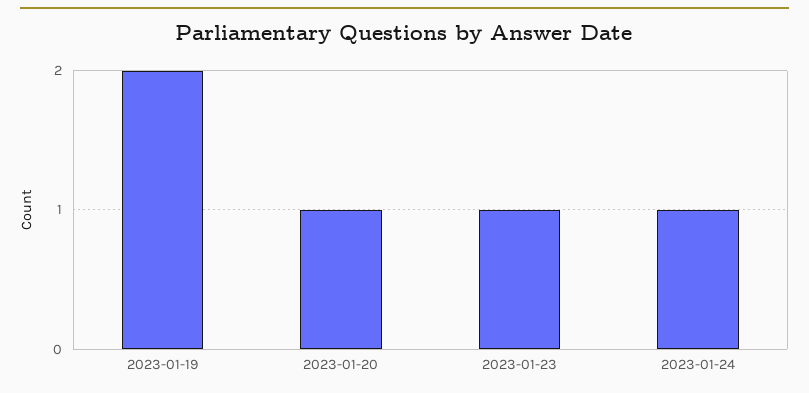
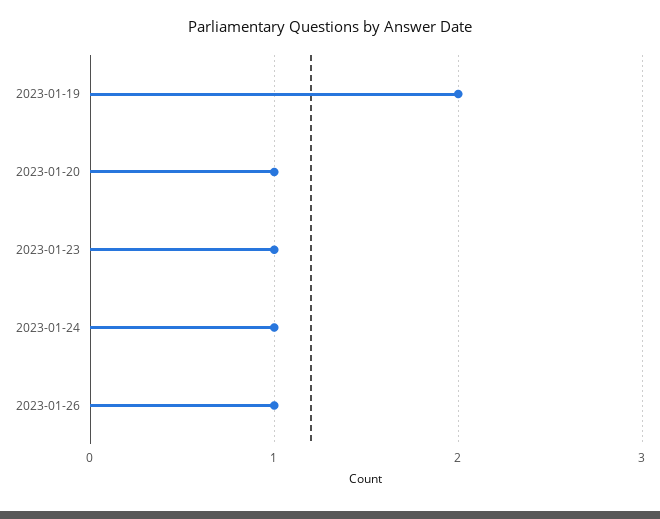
2023-01-26: none -> 1

